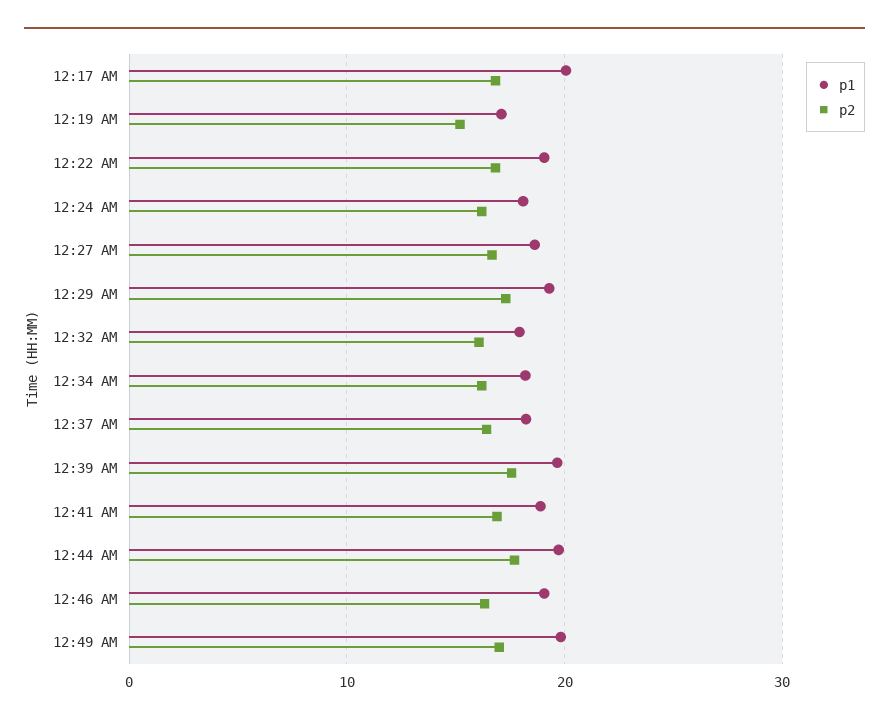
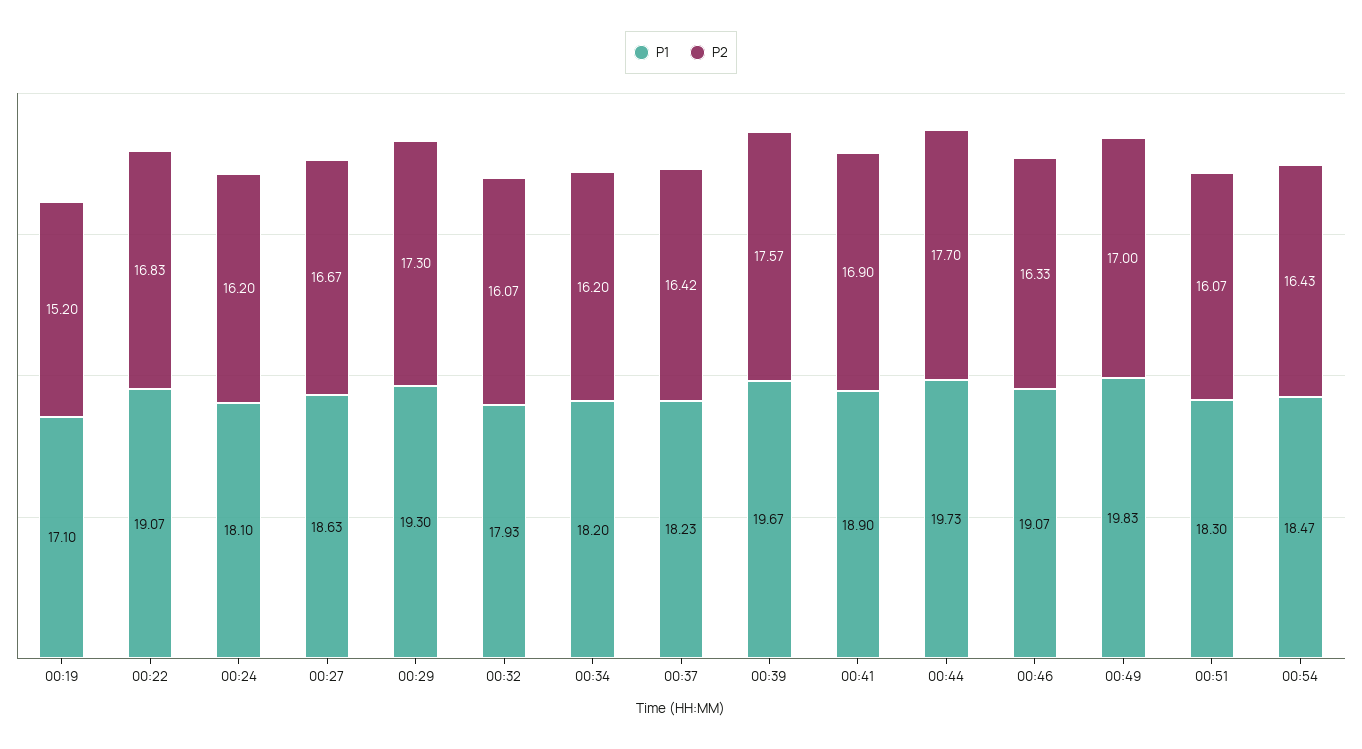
p1, 12:17 AM: 20 -> none
p2, 12:17 AM: 17 -> none
p1, 00:51: none -> 18.3
p2, 00:51: none -> 16.07
p1, 00:54: none -> 18.47
p2, 00:54: none -> 16.43

